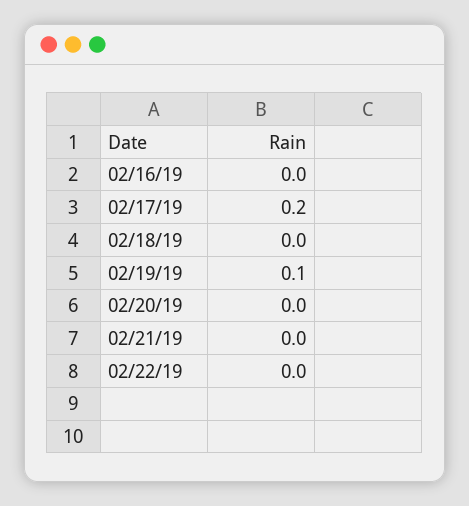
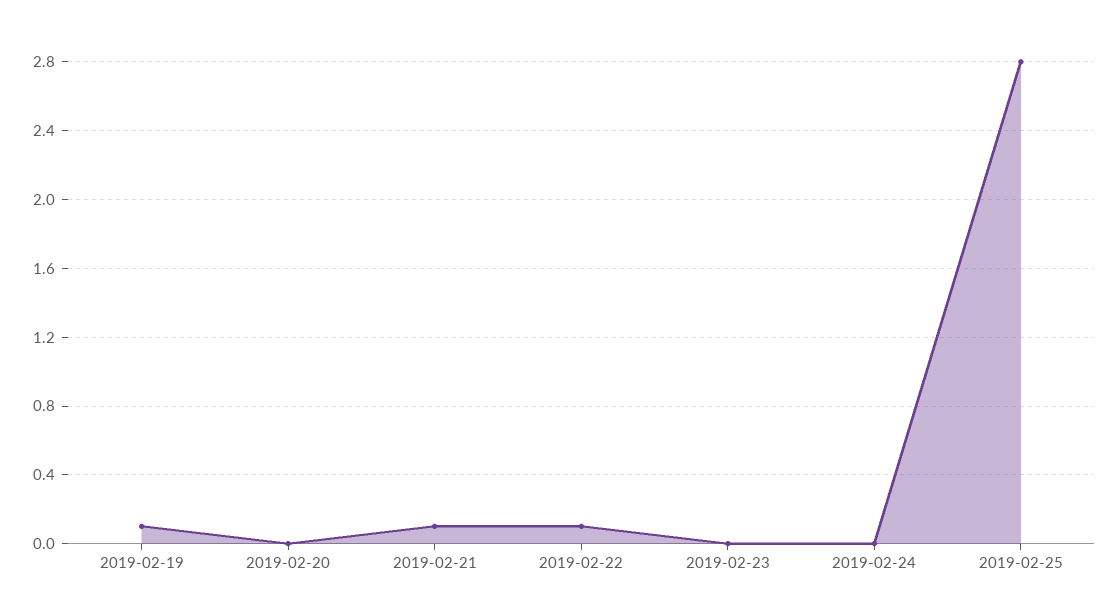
02/16/19: 0 -> none
02/17/19: 0.2 -> none
02/18/19: 0 -> none
02/21/19: 0 -> 0.1
02/22/19: 0 -> 0.1
2019-02-23: none -> 0
2019-02-24: none -> 0
2019-02-25: none -> 2.8

